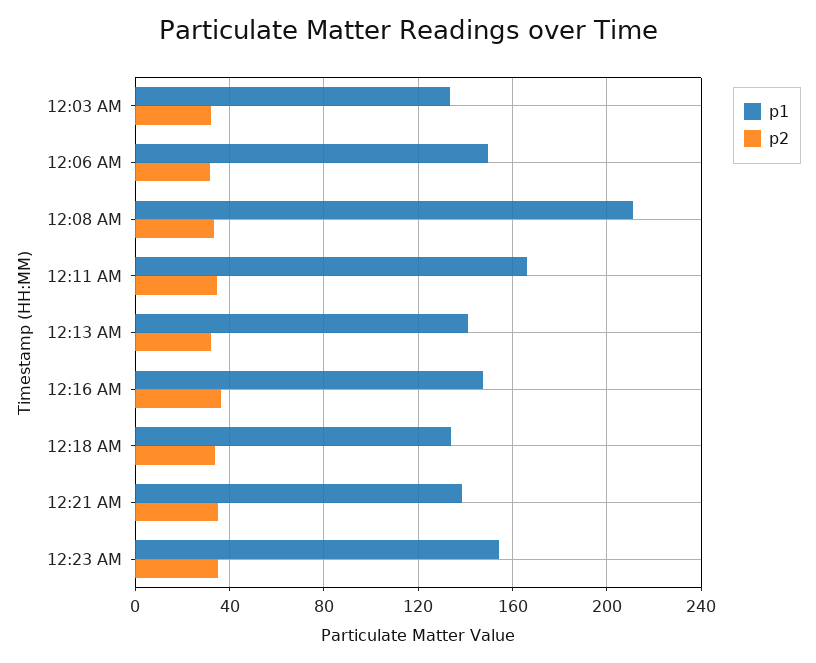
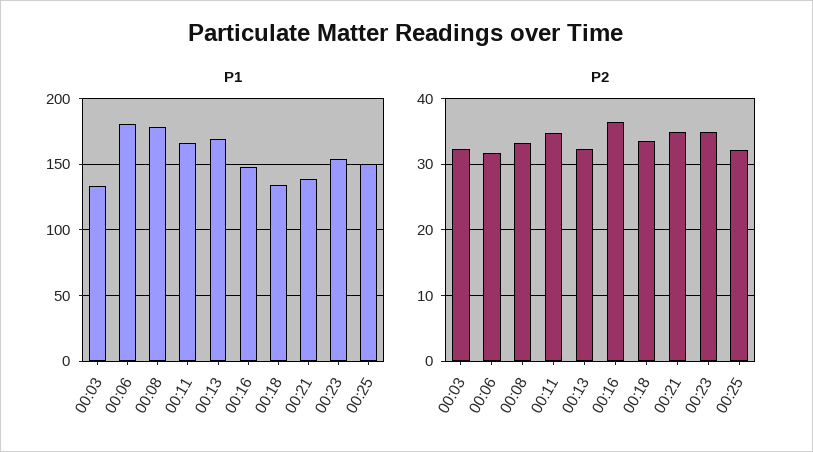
p1, 12:06 AM: 150 -> 180
p1, 12:08 AM: 210 -> 180
p1, 12:13 AM: 140 -> 170
p1, 00:25: none -> 150
p2, 00:25: none -> 32

